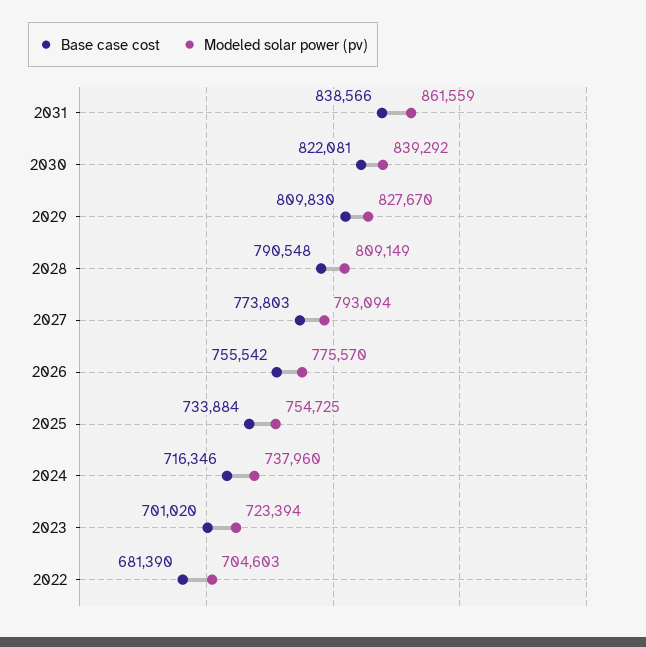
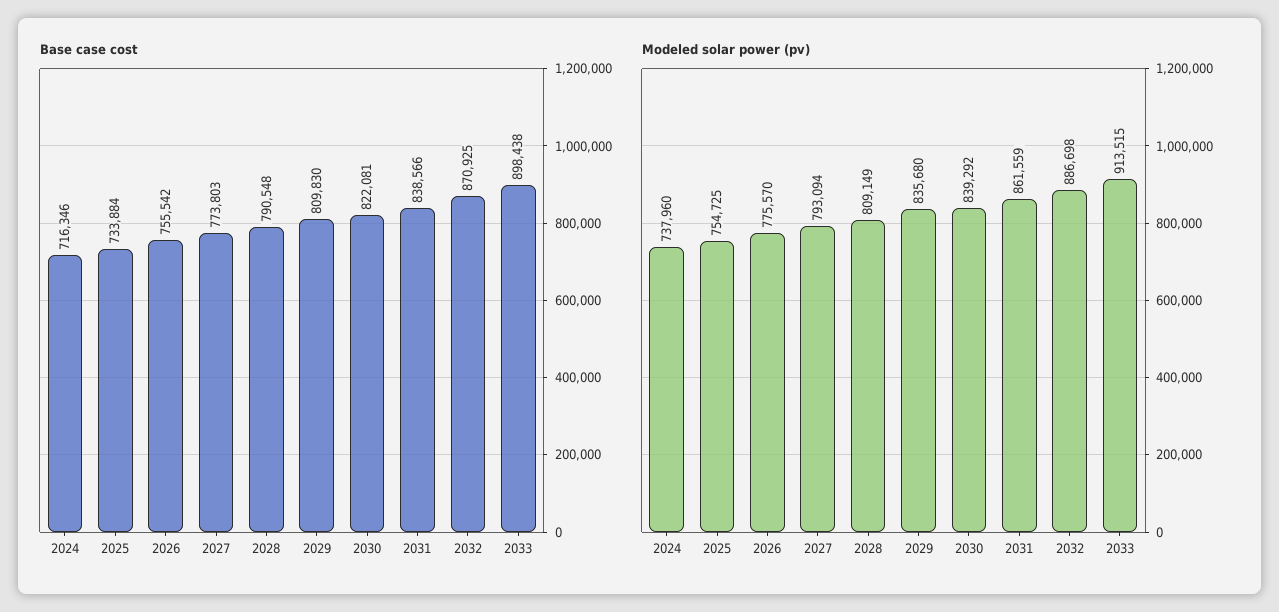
Modeled solar power (pv), 2029: 827670 -> 835680
Base case cost, 2023: 701020 -> none
Modeled solar power (pv), 2023: 723394 -> none
Base case cost, 2022: 681390 -> none
Modeled solar power (pv), 2022: 704603 -> none
Base case cost, 2032: none -> 870925
Base case cost, 2033: none -> 898438
Modeled solar power (pv), 2032: none -> 886698
Modeled solar power (pv), 2033: none -> 913515

